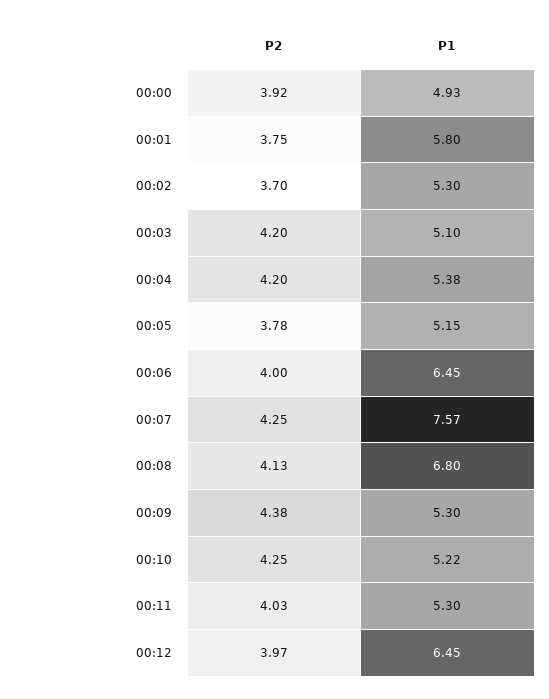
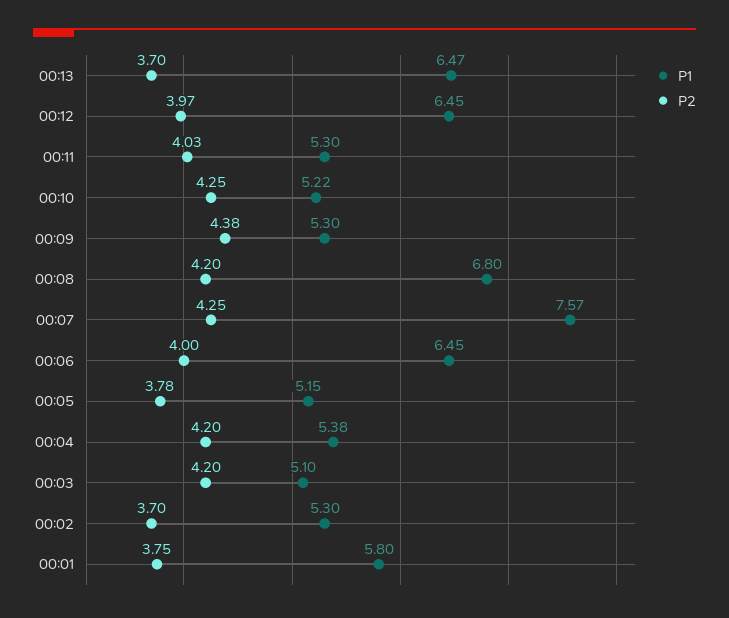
P2, 00:00: 3.92 -> none
P1, 00:00: 4.93 -> none
P2, 00:08: 4.13 -> 4.2
P1, 00:13: none -> 6.47
P2, 00:13: none -> 3.7

